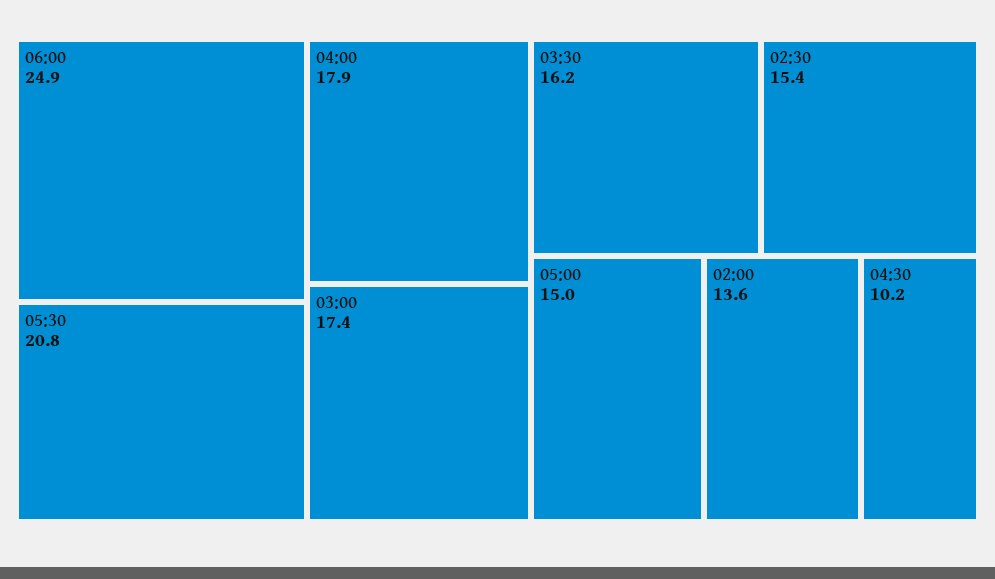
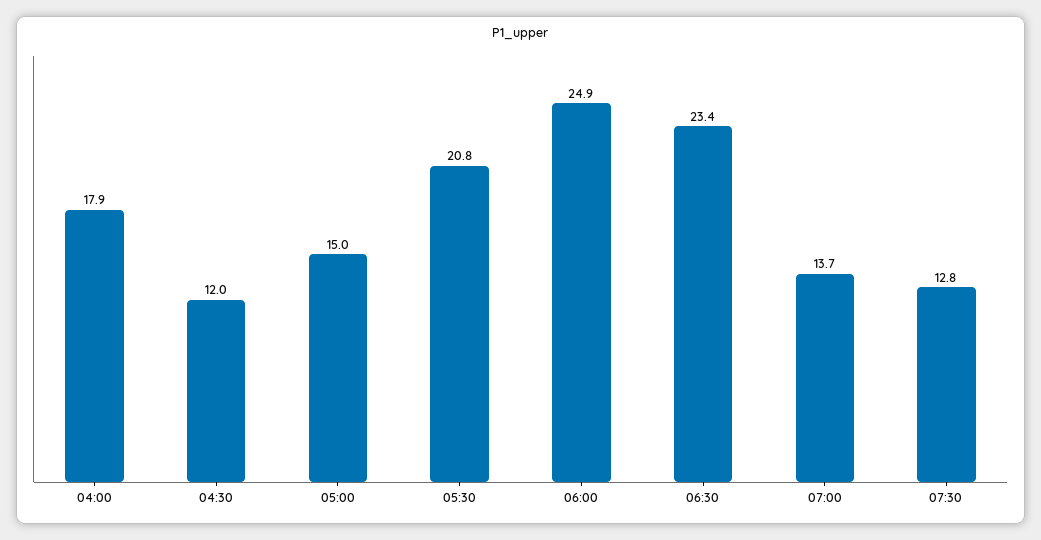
03:00: 17.4 -> none
03:30: 16.2 -> none
02:30: 15.4 -> none
02:00: 13.6 -> none
04:30: 10.2 -> 12
06:30: none -> 23.4
07:00: none -> 13.7
07:30: none -> 12.8

